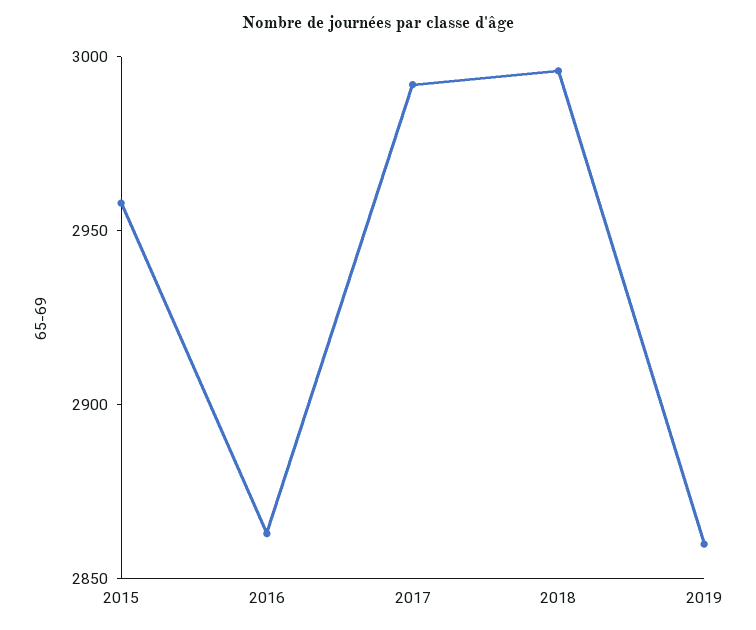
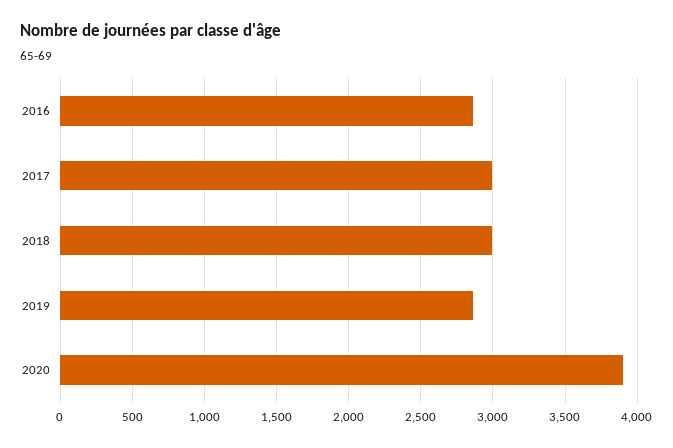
2015: 2960 -> none
2020: none -> 3900

